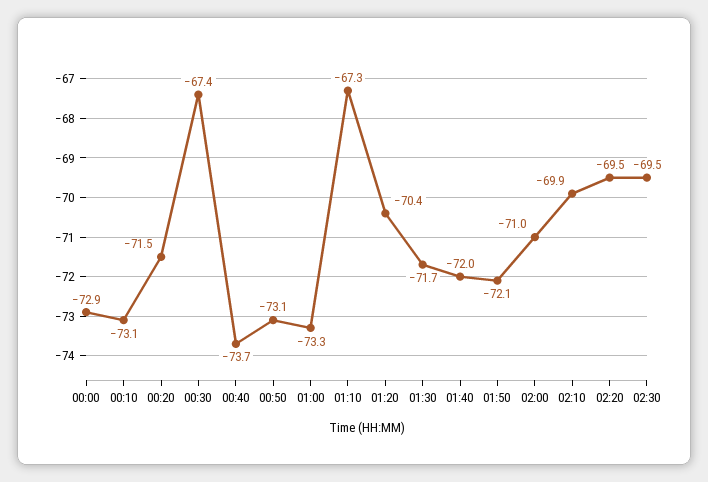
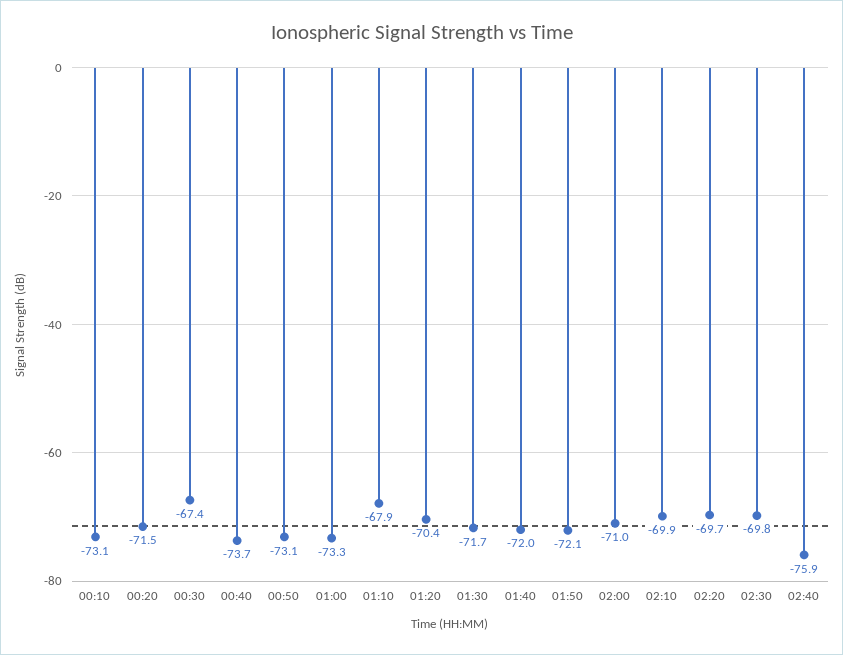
00:00: -72.9 -> none
01:10: -67.3 -> -67.9
02:20: -69.5 -> -69.7
02:30: -69.5 -> -69.8
02:40: none -> -75.9

